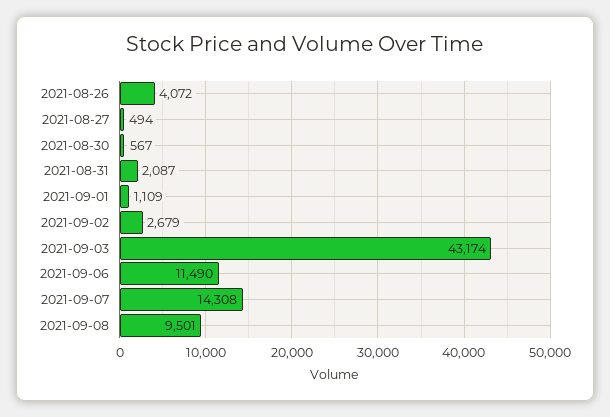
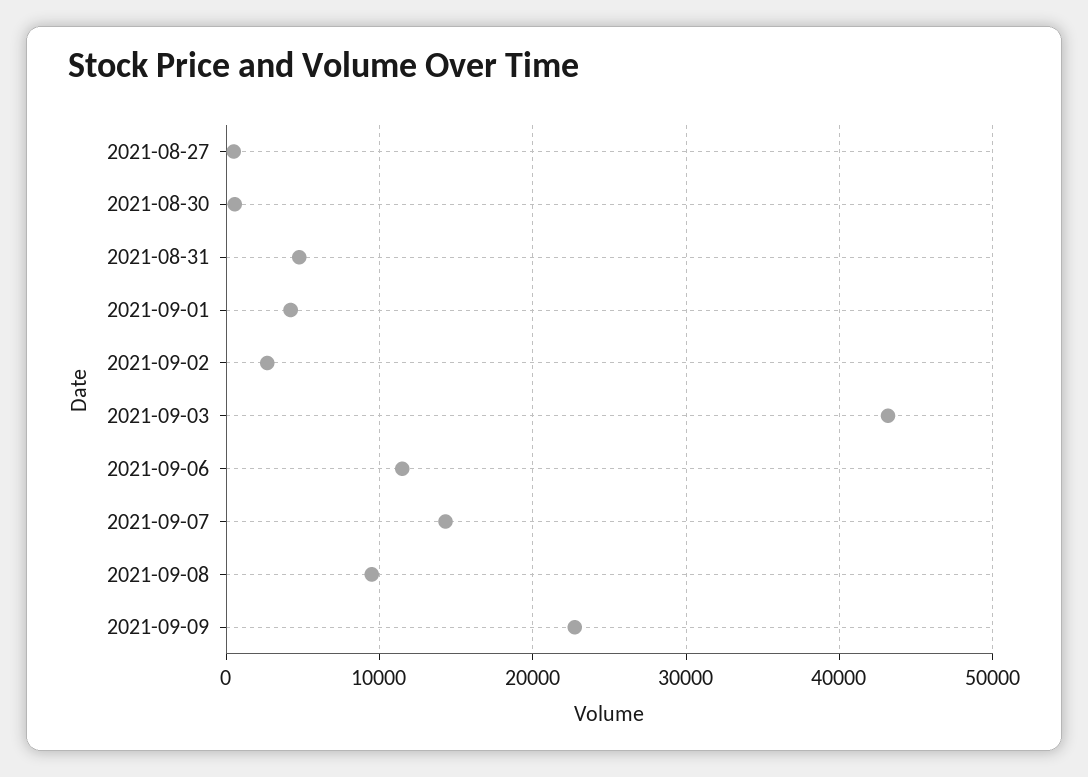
2021-08-26: 4072 -> none
2021-08-31: 2087 -> 5000
2021-09-01: 1109 -> 4000
2021-09-09: none -> 23000

